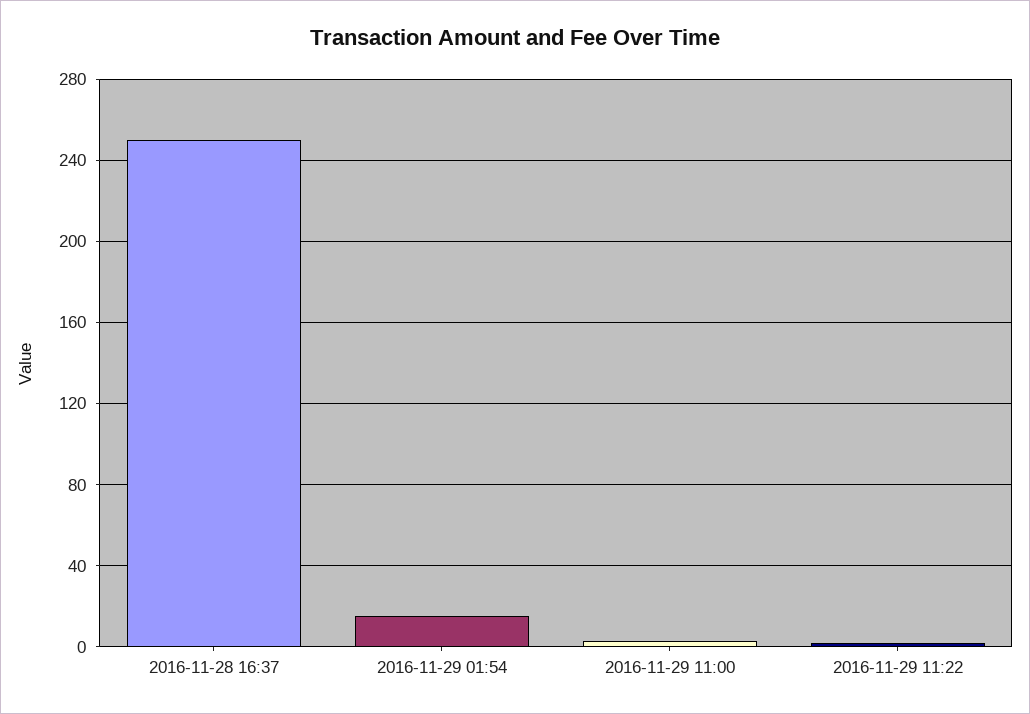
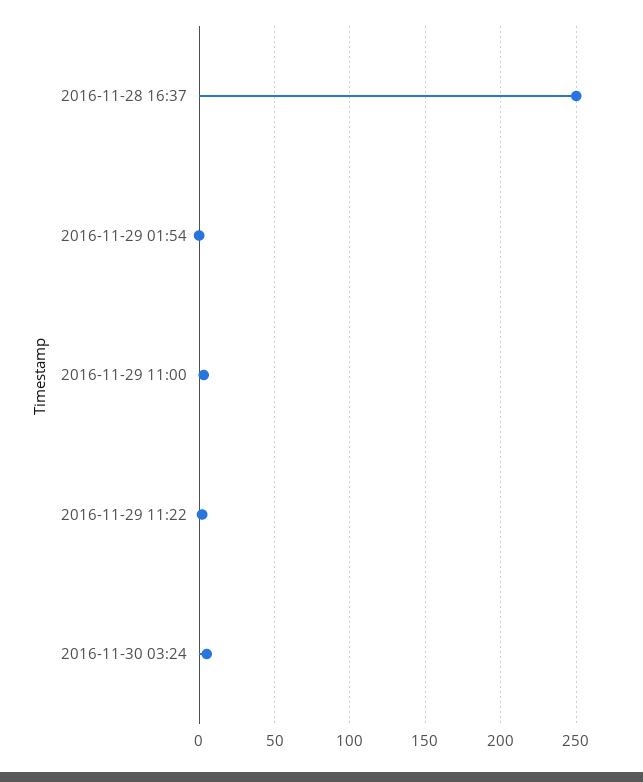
2016-11-29 01:54: 15 -> 0
2016-11-30 03:24: none -> 5

